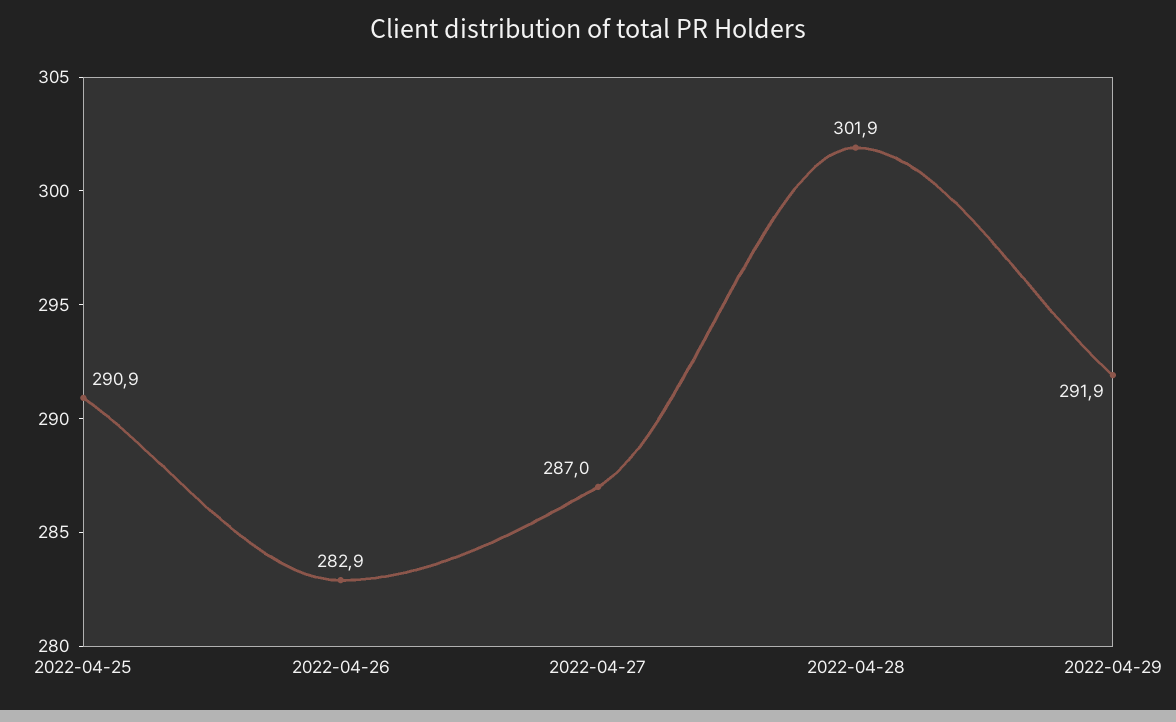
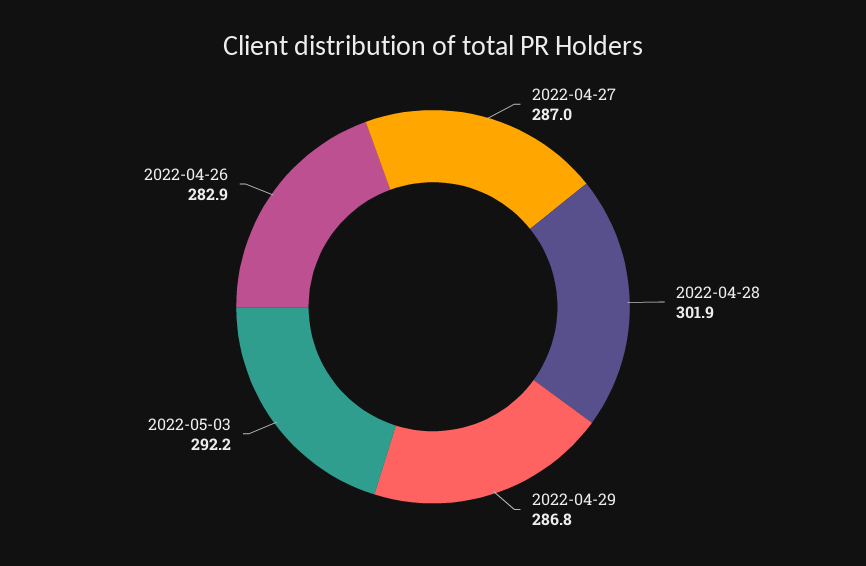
2022-04-25: 290.9 -> none
2022-04-29: 291.9 -> 286.8
2022-05-03: none -> 292.2

